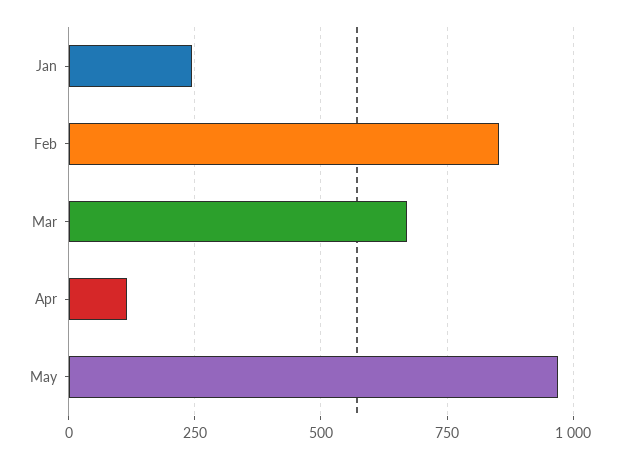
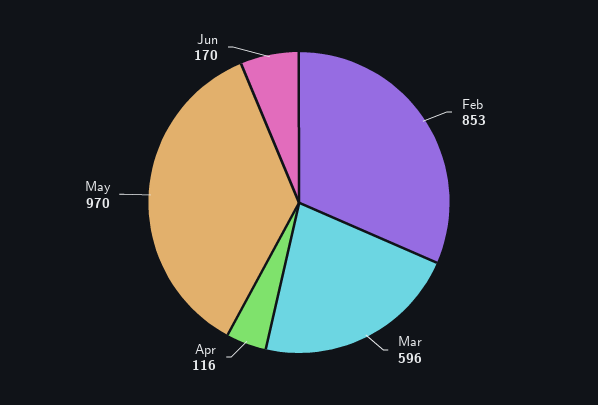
Jan: 250 -> none
Mar: 675 -> 596
Jun: none -> 170

